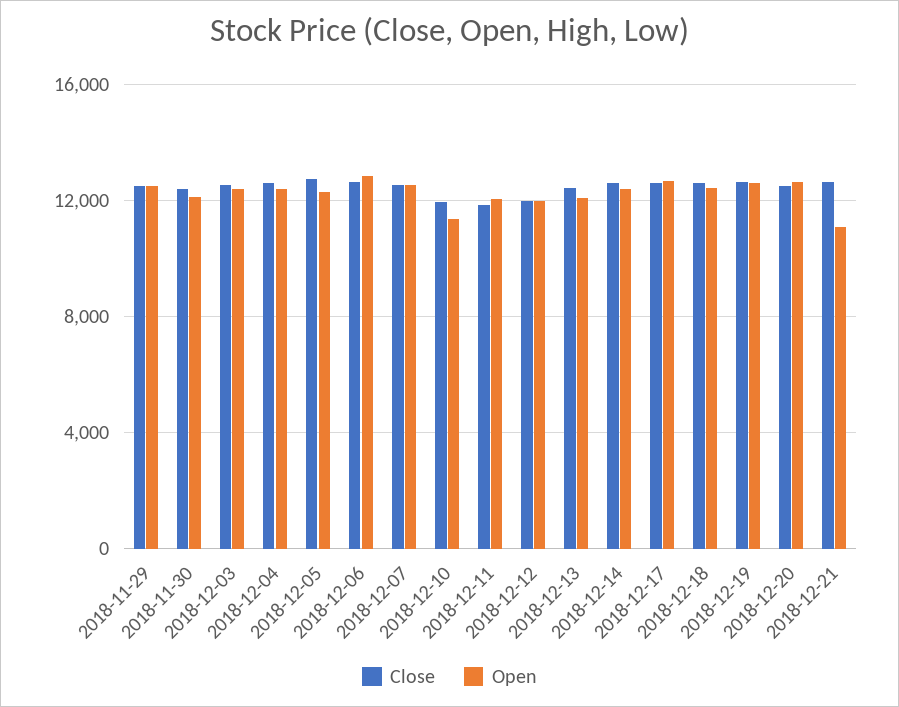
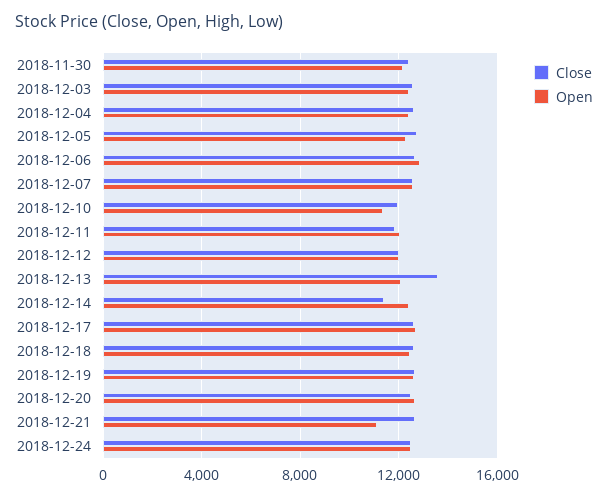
Close, 2018-11-29: 12500 -> none
Open, 2018-11-29: 12500 -> none
Close, 2018-12-13: 12500 -> 13500
Close, 2018-12-14: 12500 -> 11500
Close, 2018-12-24: none -> 12500
Open, 2018-12-24: none -> 12500

